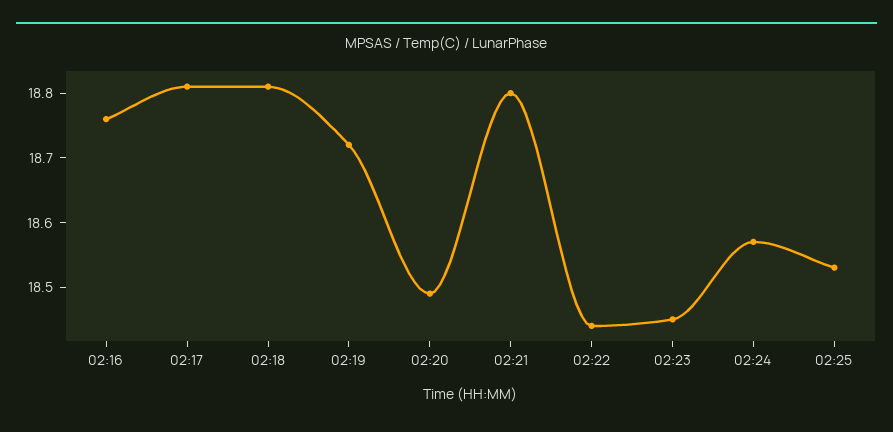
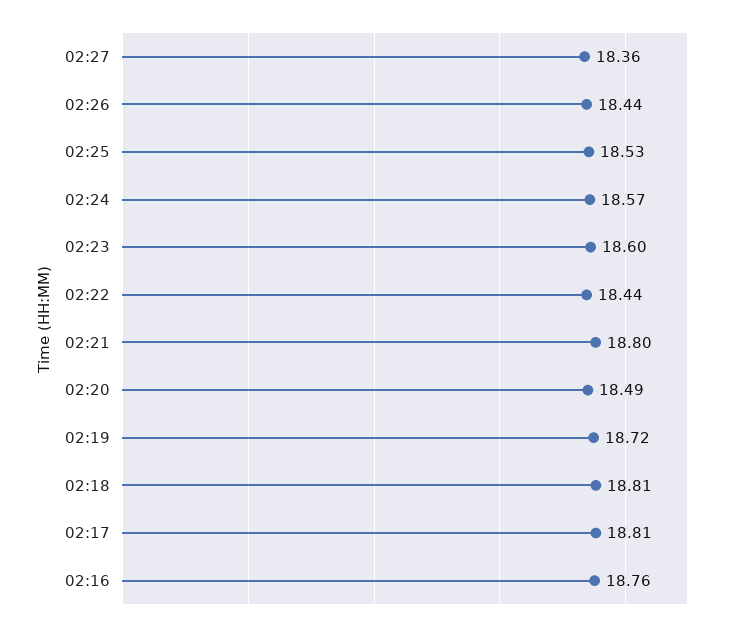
02:23: 18.45 -> 18.6
02:27: none -> 18.36
02:26: none -> 18.44

